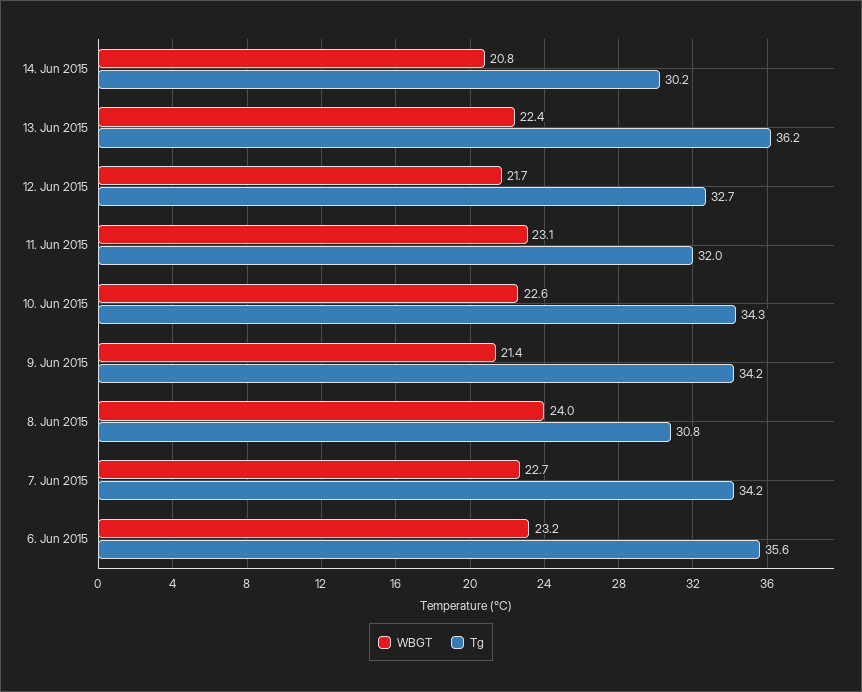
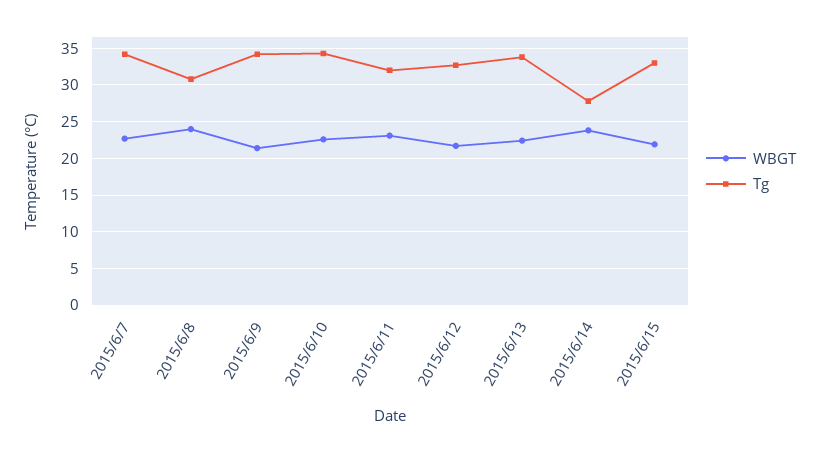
WBGT, 14. Jun 2015: 20.8 -> 24
Tg, 14. Jun 2015: 30.2 -> 28
Tg, 13. Jun 2015: 36.2 -> 34
WBGT, 6. Jun 2015: 23.2 -> none
Tg, 6. Jun 2015: 35.6 -> none
WBGT, 2015/6/15: none -> 22
Tg, 2015/6/15: none -> 33

